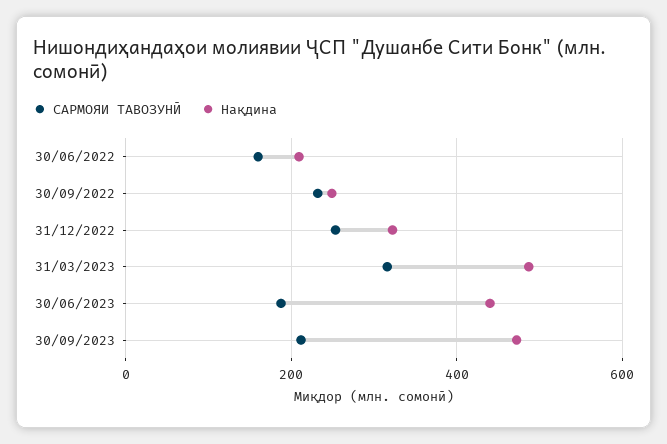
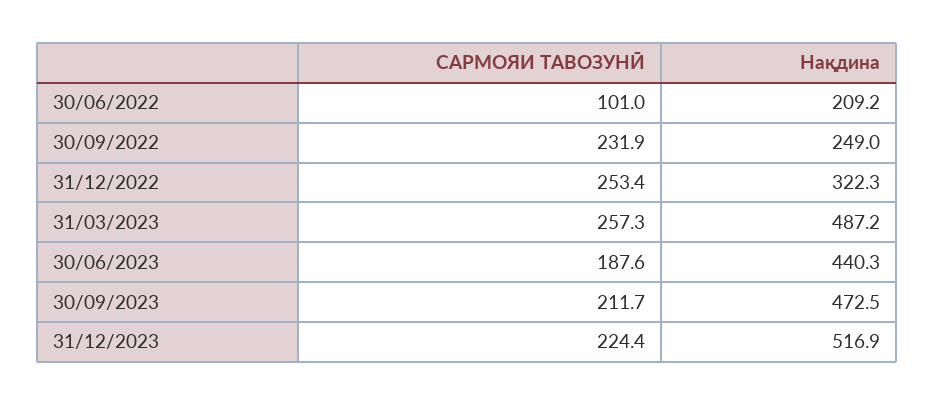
САРМОЯИ ТАВОЗУНӢ, 30/06/2022: 160 -> 101
САРМОЯИ ТАВОЗУНӢ, 31/03/2023: 320 -> 257.3
САРМОЯИ ТАВОЗУНӢ, 31/12/2023: none -> 224.4
Нақдина, 31/12/2023: none -> 516.9

